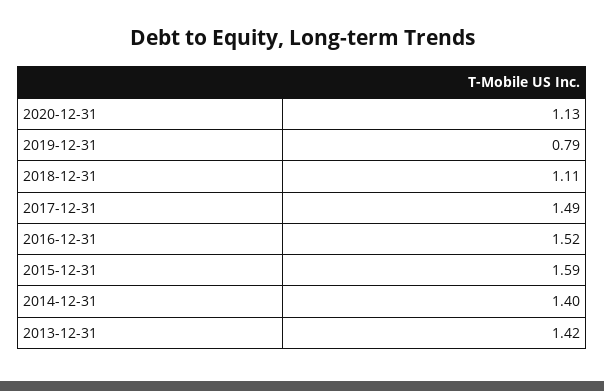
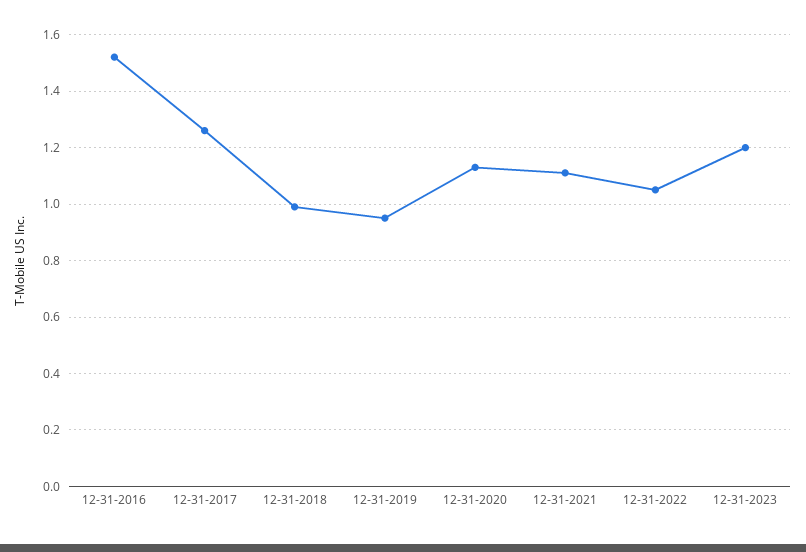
2019-12-31: 0.79 -> 0.95
2018-12-31: 1.11 -> 1
2017-12-31: 1.49 -> 1.25
2015-12-31: 1.59 -> none
2014-12-31: 1.4 -> none
2013-12-31: 1.42 -> none
12-31-2021: none -> 1.1
12-31-2022: none -> 1.05
12-31-2023: none -> 1.2

